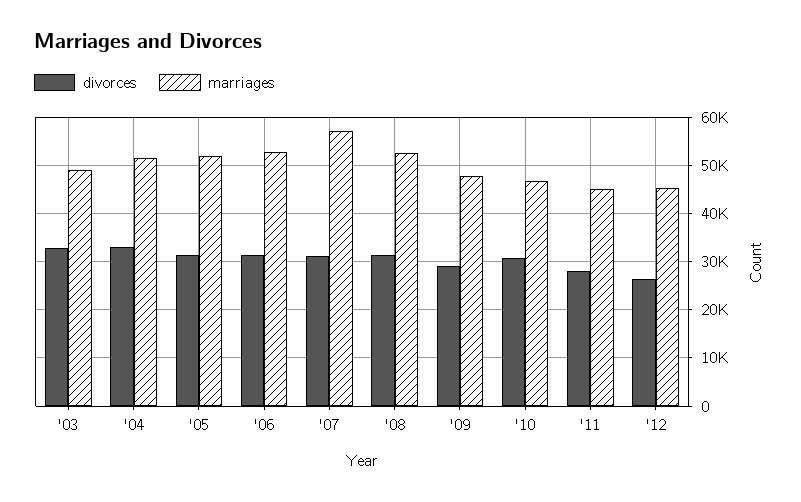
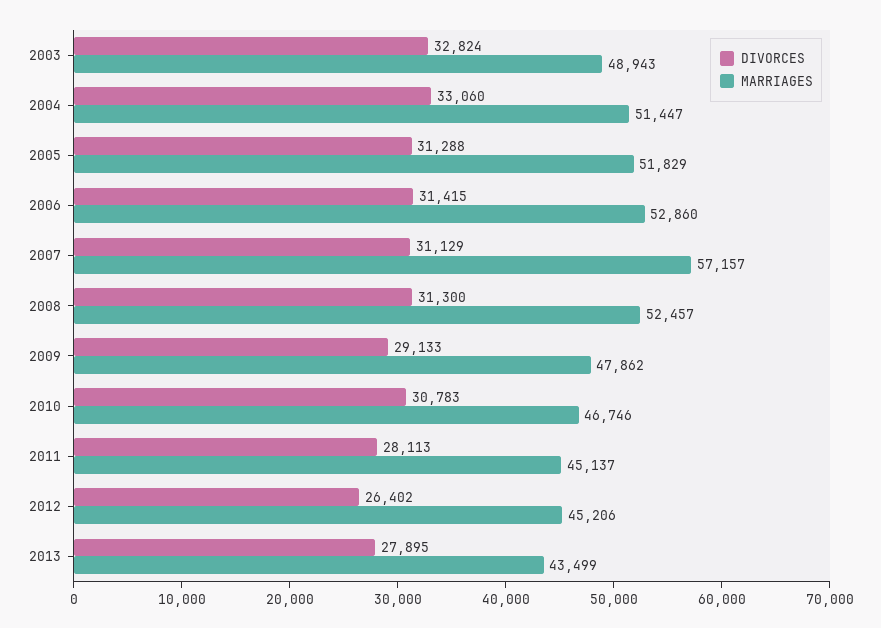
divorces, 2013: none -> 27895
marriages, 2013: none -> 43499

